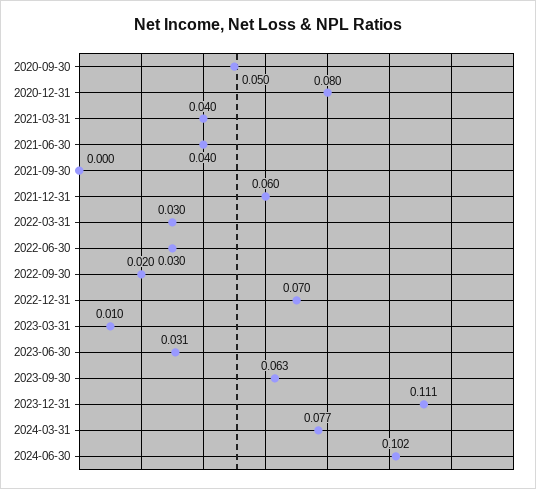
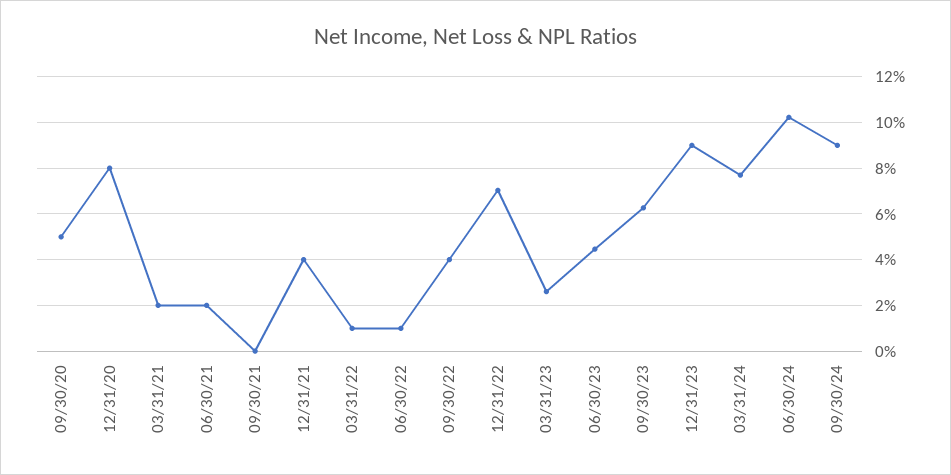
2021-03-31: 0.04 -> 0.02
2021-06-30: 0.04 -> 0.02
2021-12-31: 0.06 -> 0.04
2022-03-31: 0.03 -> 0.01
2022-06-30: 0.03 -> 0.01
2022-09-30: 0.02 -> 0.04
2023-03-31: 0.01 -> 0.025
2023-06-30: 0.031 -> 0.045
2023-12-31: 0.111 -> 0.09
09/30/24: none -> 0.09

